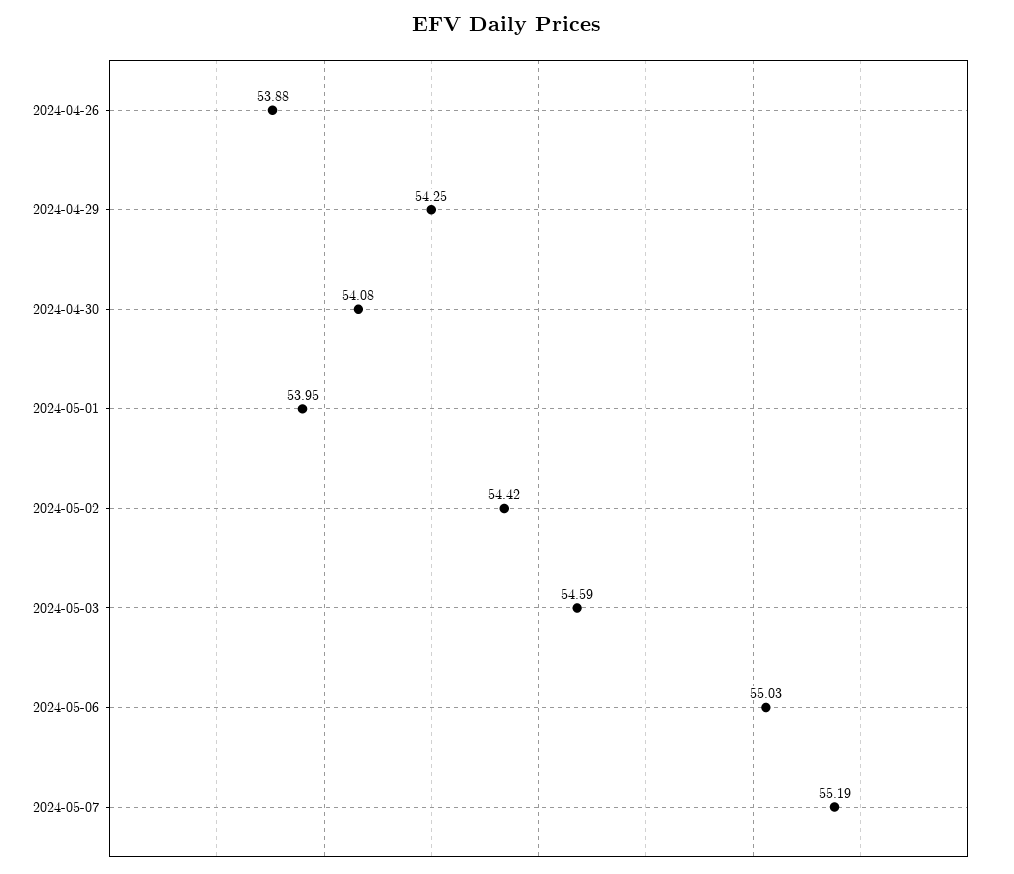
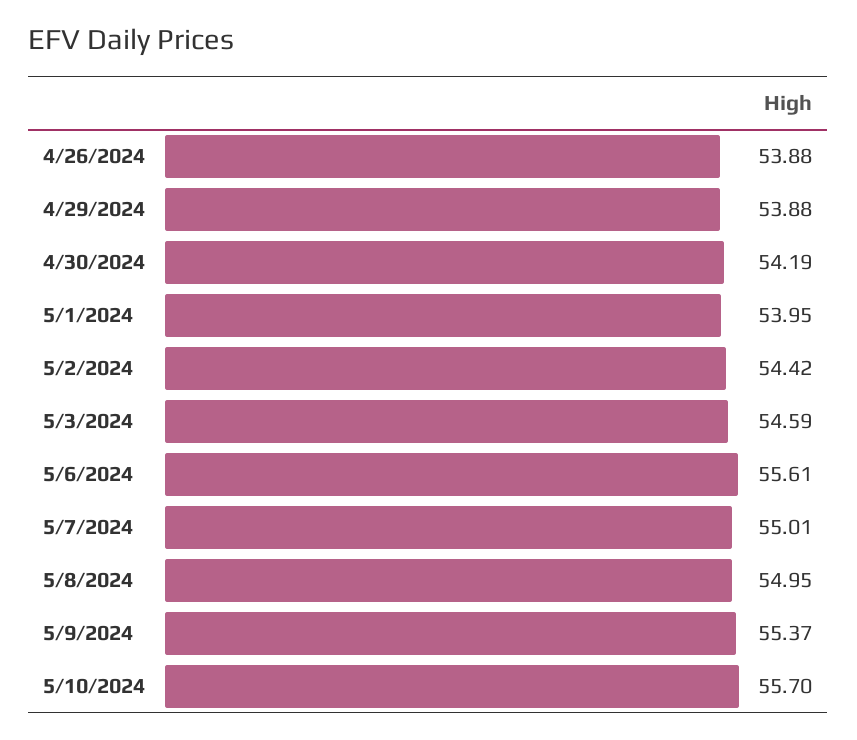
2024-04-29: 54.25 -> 53.88
2024-04-30: 54.08 -> 54.19
2024-05-06: 55.03 -> 55.61
2024-05-07: 55.19 -> 55.01
5/8/2024: none -> 54.95
5/9/2024: none -> 55.37
5/10/2024: none -> 55.7

